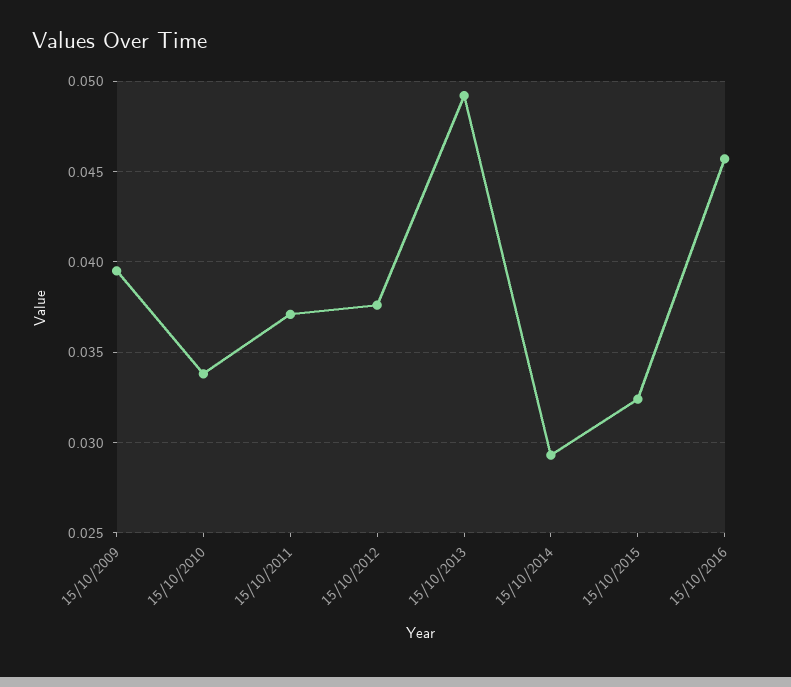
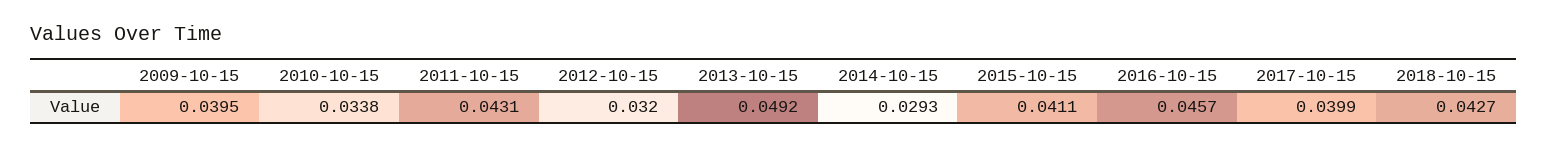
15/10/2011: 0.037 -> 0.0431
15/10/2012: 0.0375 -> 0.032
15/10/2015: 0.0325 -> 0.0411
2017-10-15: none -> 0.0399
2018-10-15: none -> 0.0427

